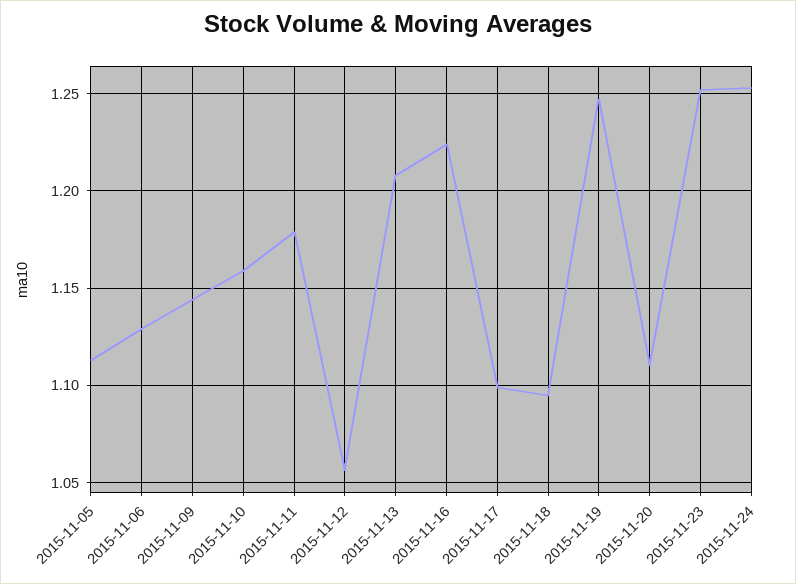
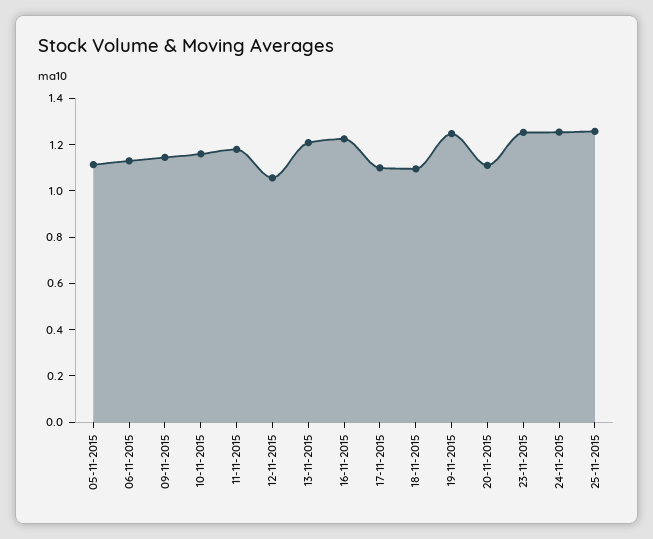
25-11-2015: none -> 1.25

